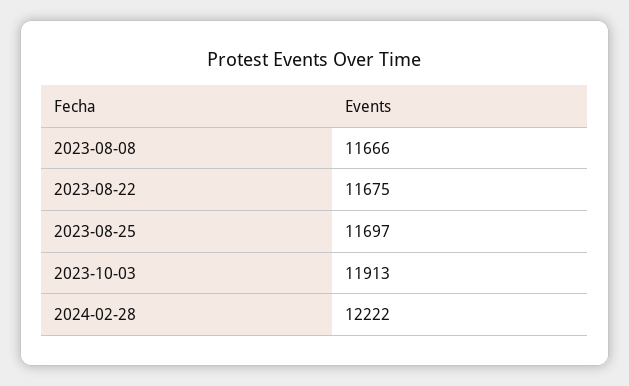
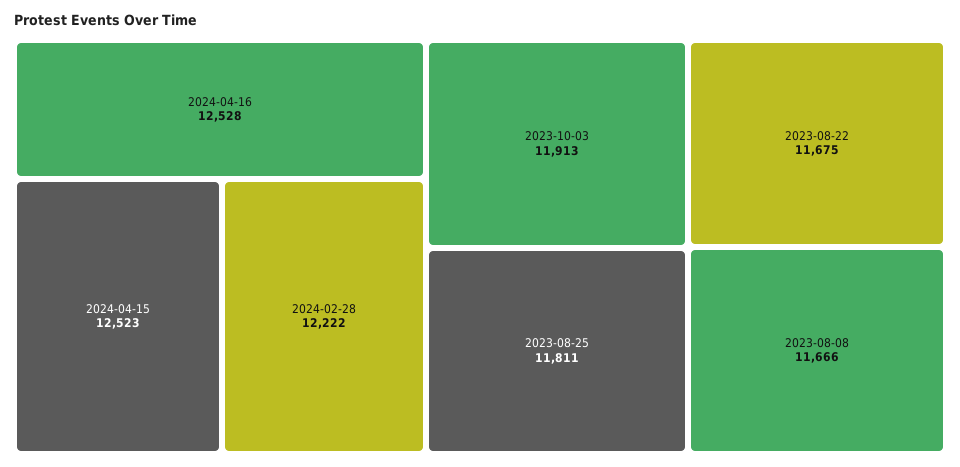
2023-08-25: 11697 -> 11811
2024-04-16: none -> 12528
2024-04-15: none -> 12523

